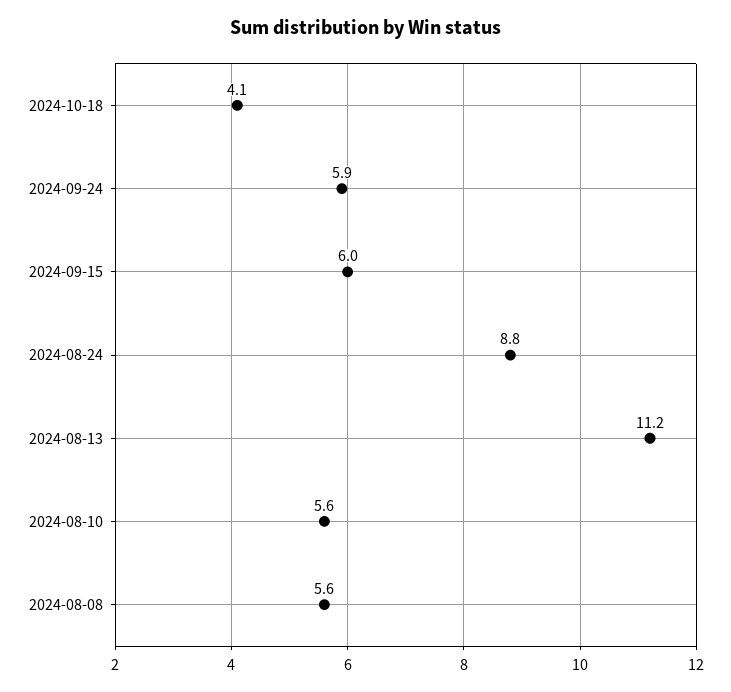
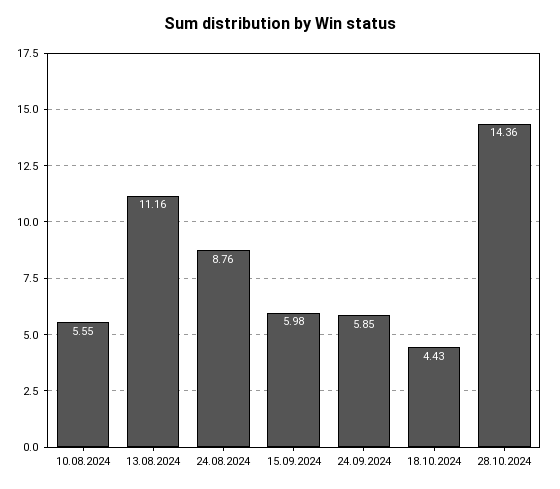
2024-10-18: 4.1 -> 4.43
2024-08-08: 5.6 -> none
28.10.2024: none -> 14.36

